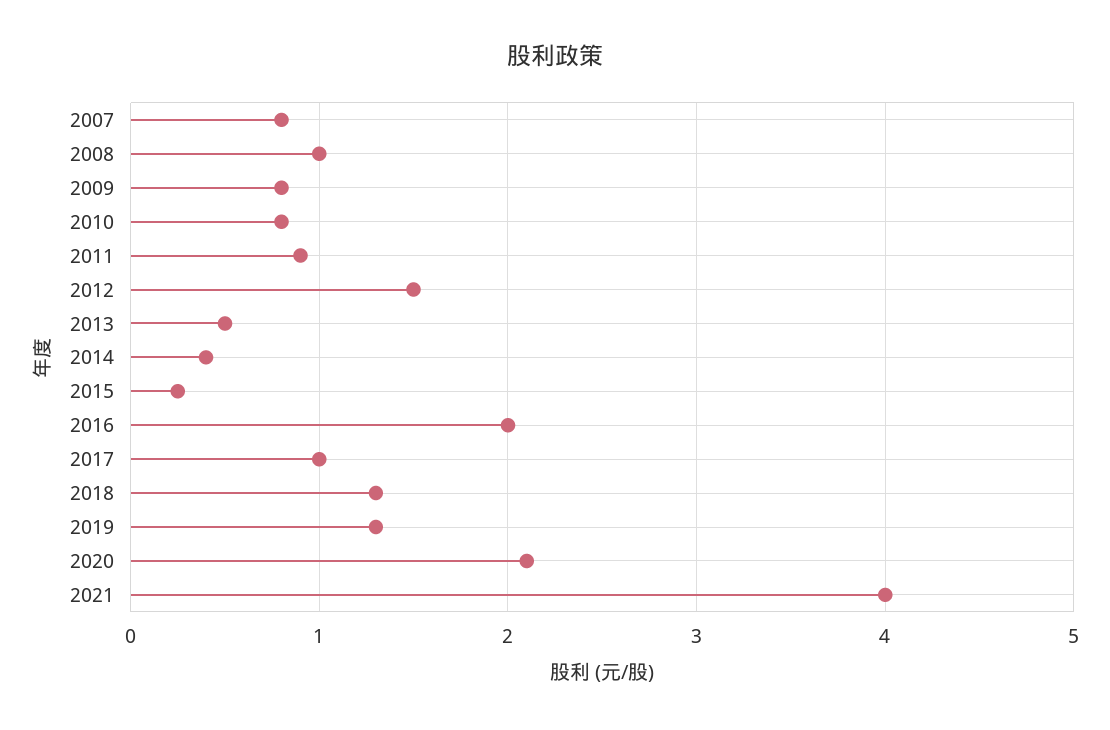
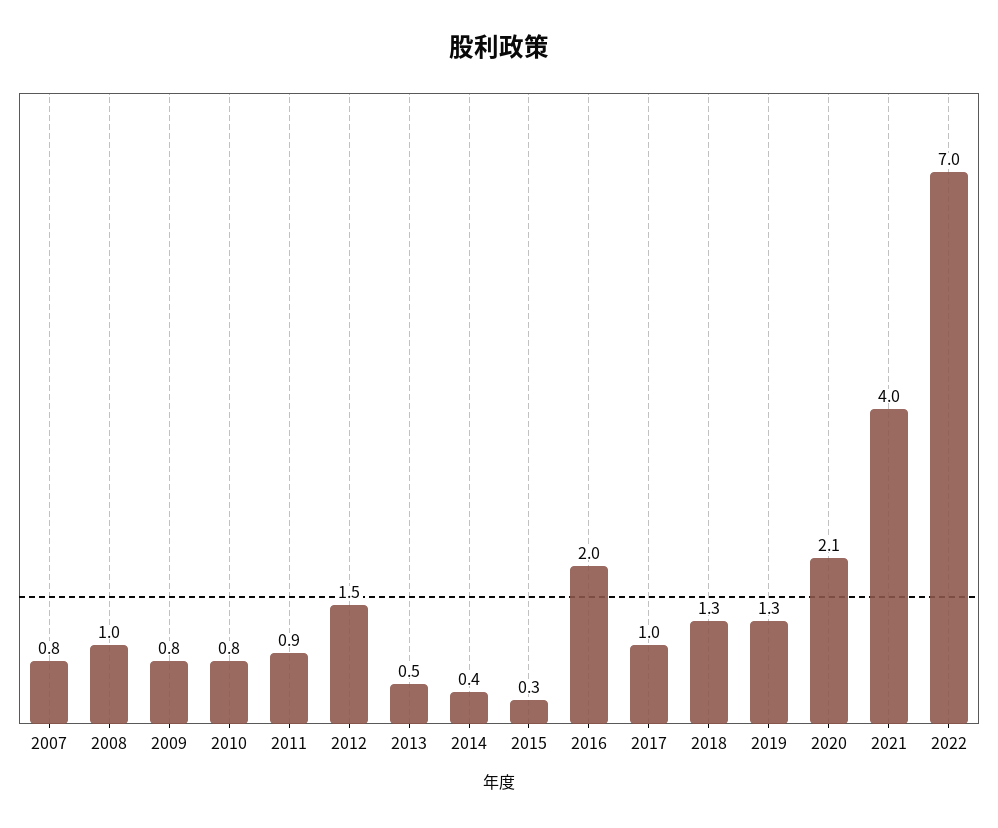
2022: none -> 7

